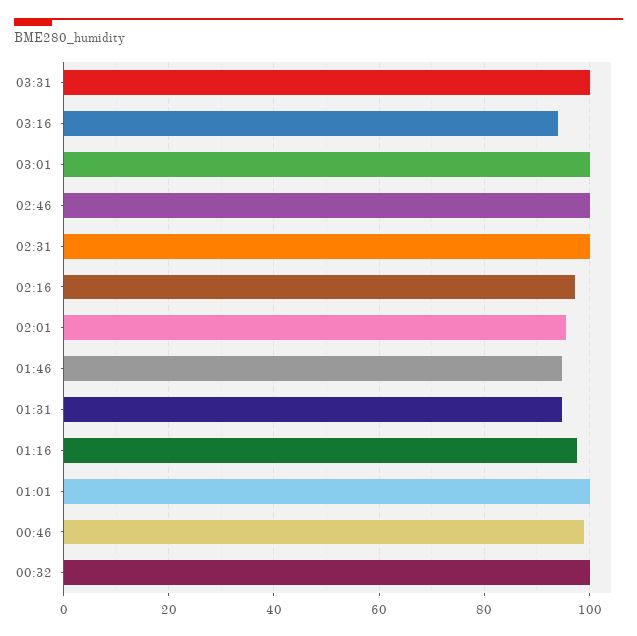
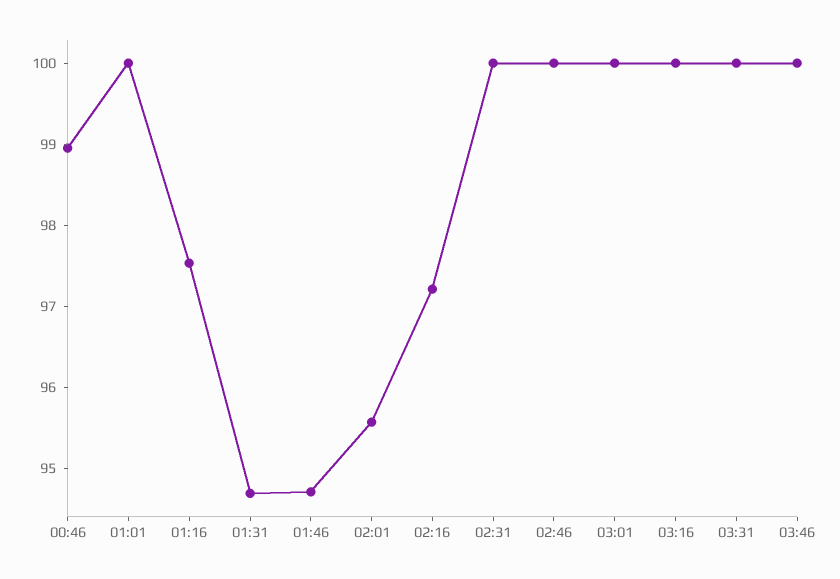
03:16: 94 -> 100
00:32: 100 -> none
03:46: none -> 100

